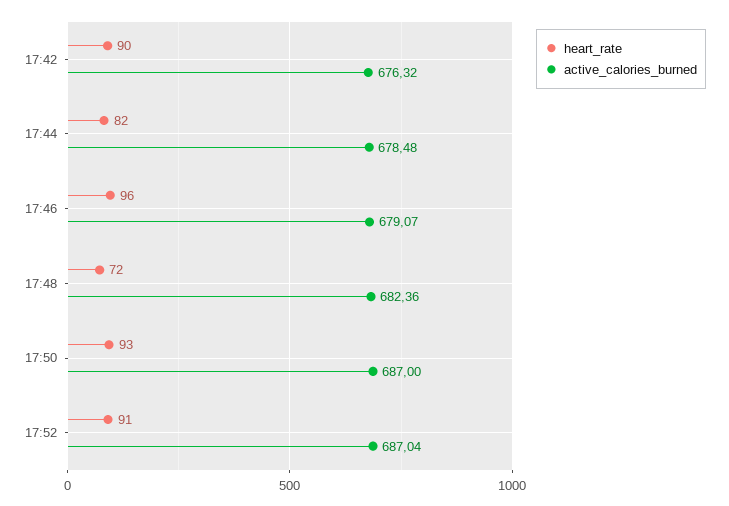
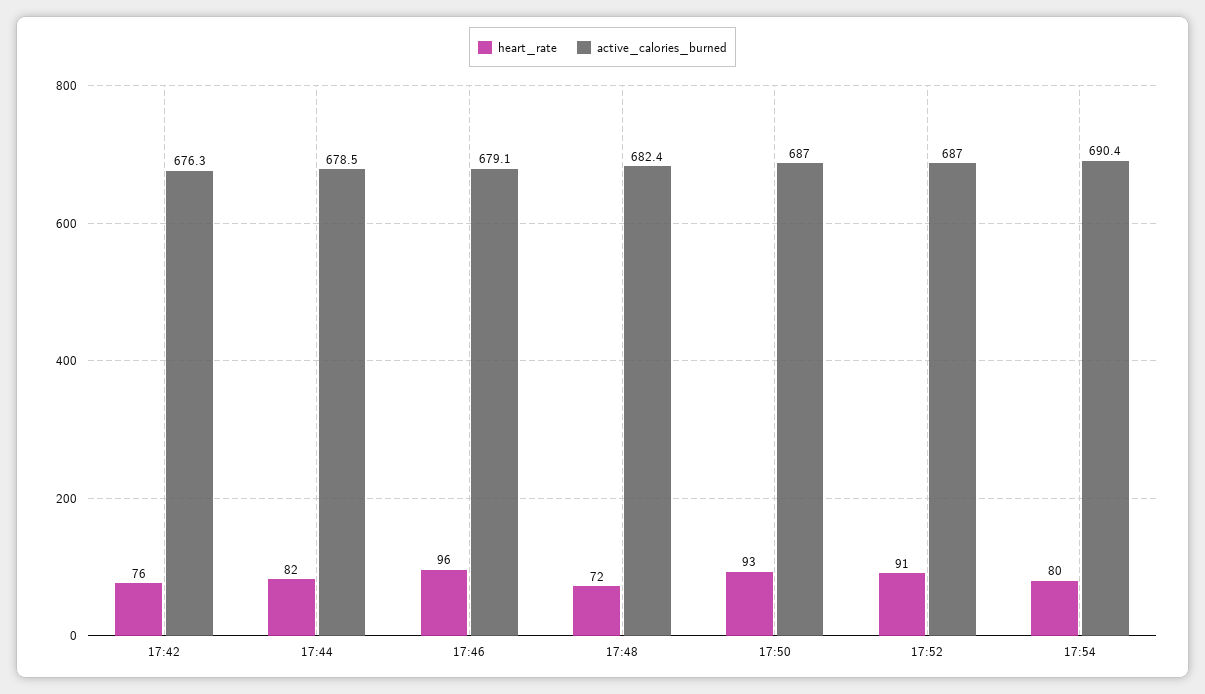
heart_rate, 17:42: 90 -> 76
heart_rate, 17:54: none -> 80
active_calories_burned, 17:54: none -> 690.4

